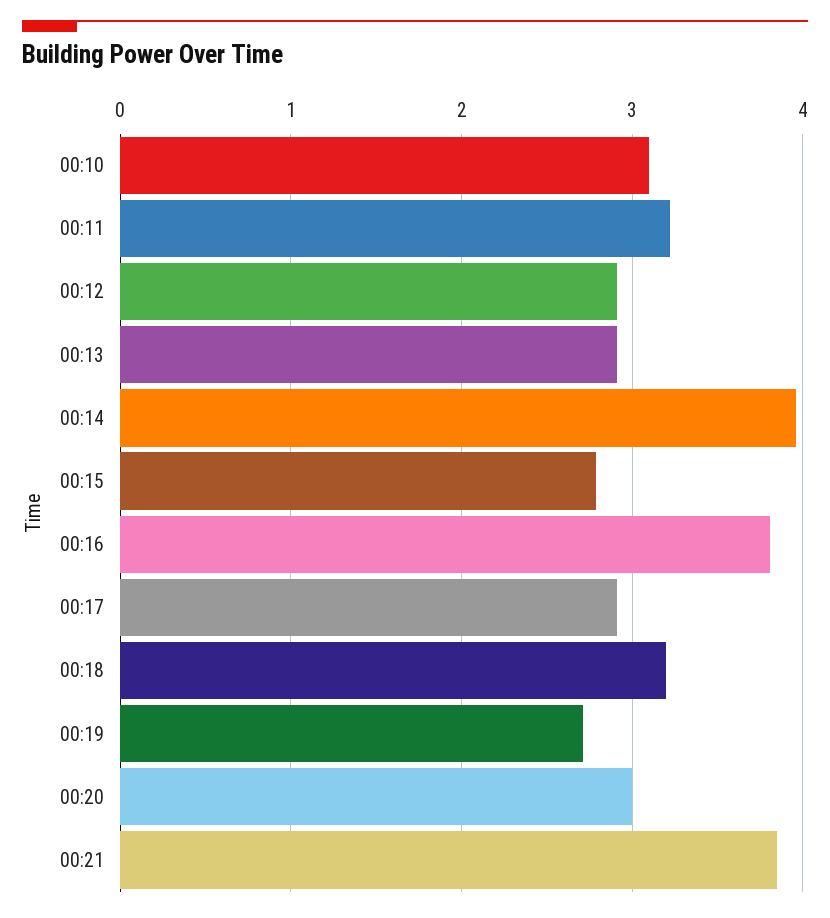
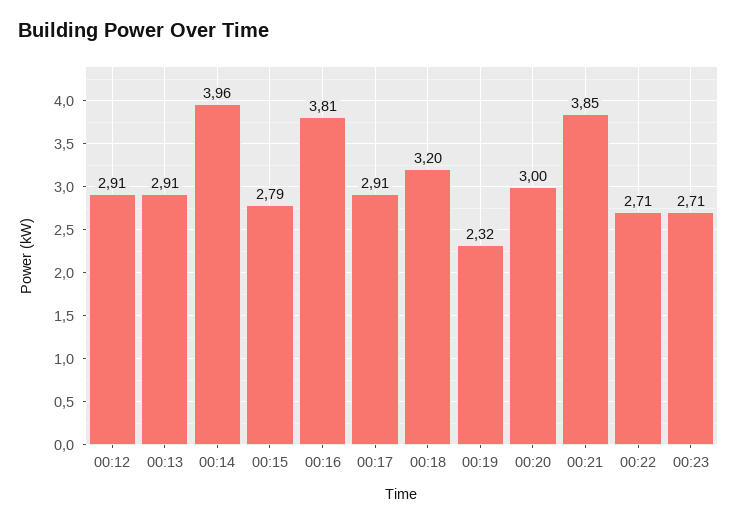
00:10: 3.1 -> none
00:11: 3.2 -> none
00:19: 2.7 -> 2.32
00:22: none -> 2.71
00:23: none -> 2.71

